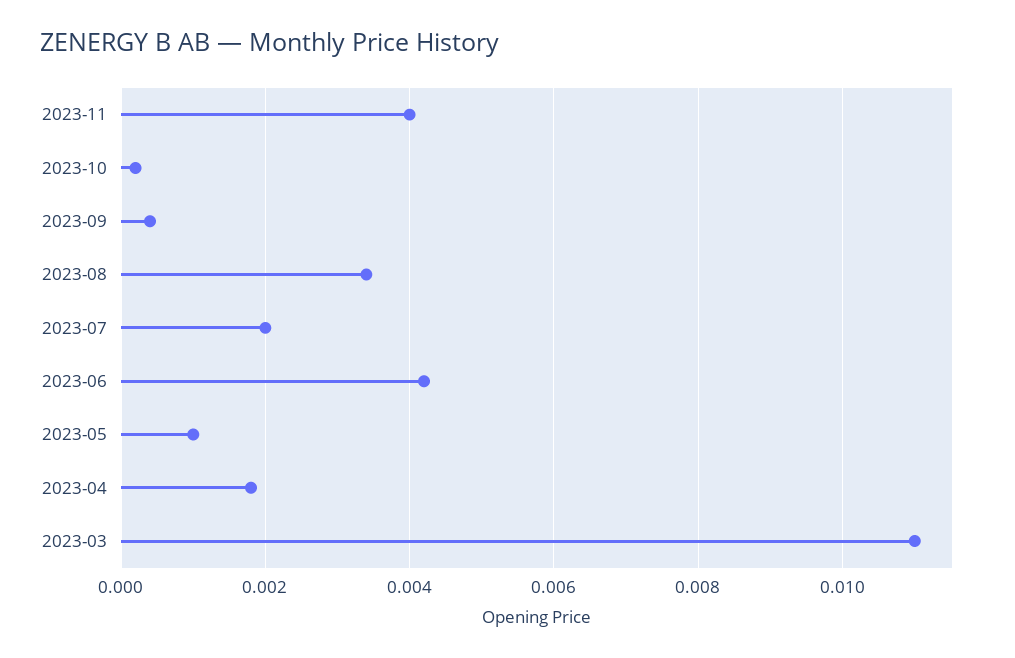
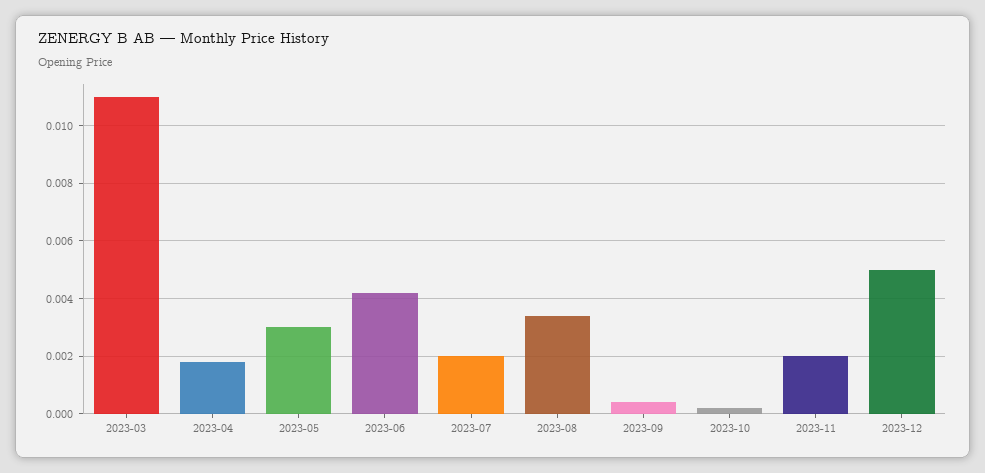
2023-11: 0.004 -> 0.002
2023-05: 0.001 -> 0.003
2023-12: none -> 0.005

